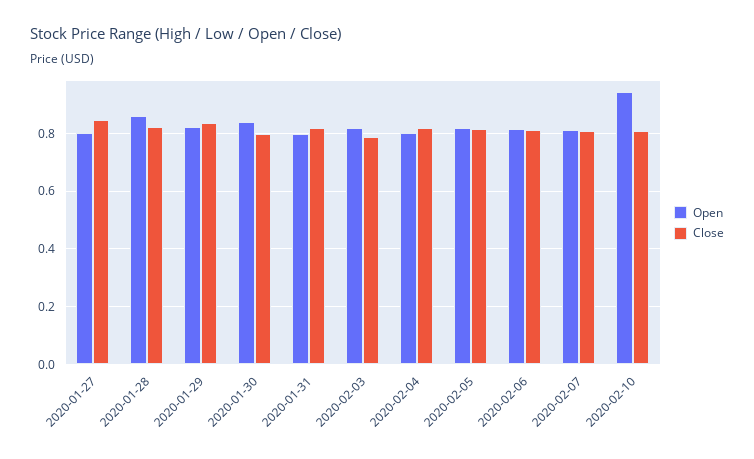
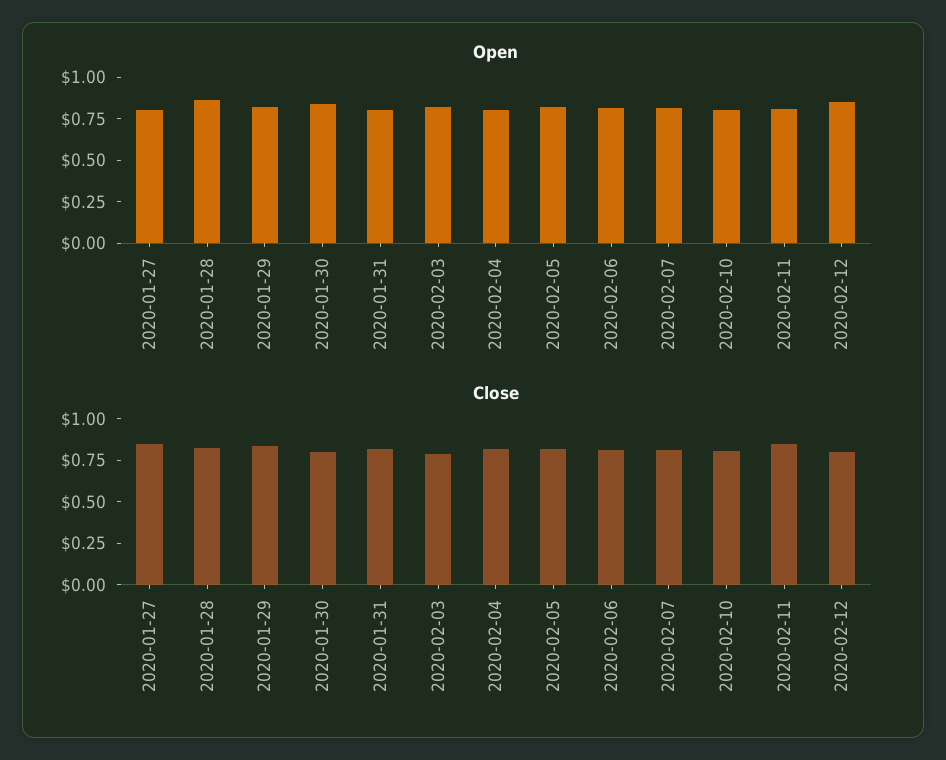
Open, 2020-02-10: 0.95 -> 0.8
Open, 2020-02-11: none -> 0.8
Open, 2020-02-12: none -> 0.85
Close, 2020-02-11: none -> 0.85
Close, 2020-02-12: none -> 0.8

